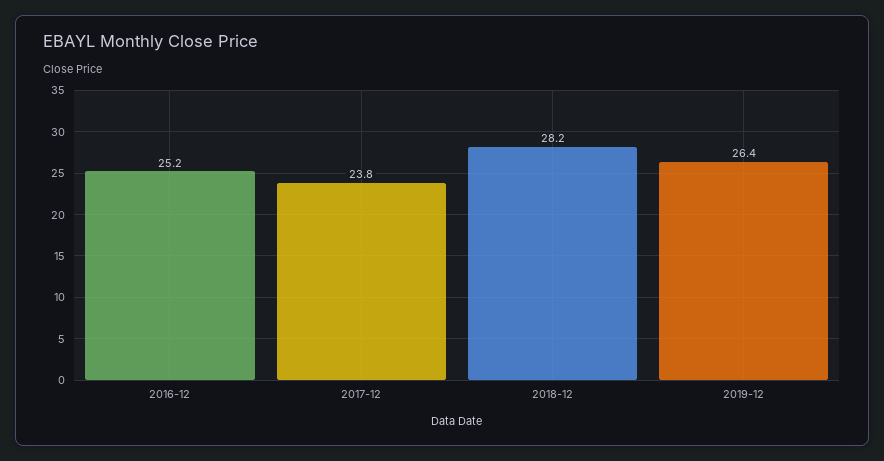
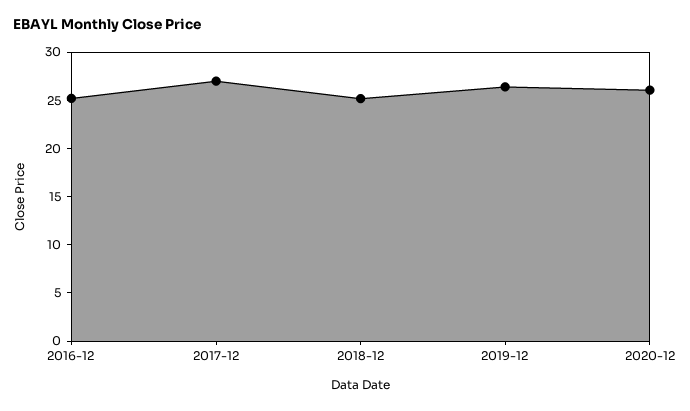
2017-12: 23.8 -> 27
2018-12: 28.2 -> 25
2020-12: none -> 26

